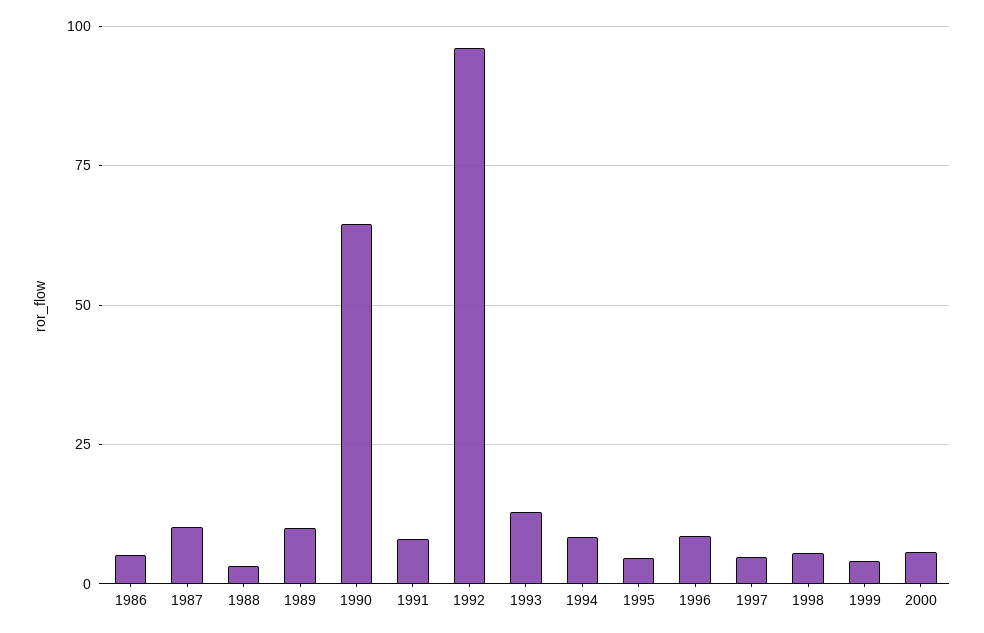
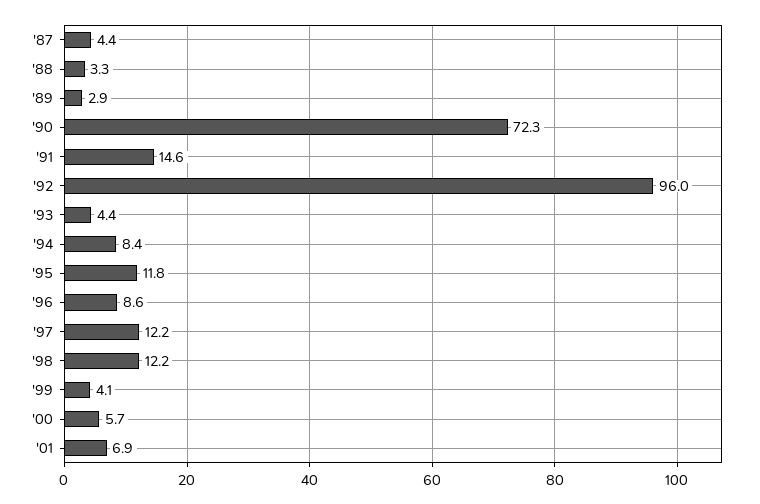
1986: 5 -> none
1987: 10 -> 4.4
1989: 10 -> 2.9
1990: 65 -> 72.3
1991: 7.5 -> 14.6
1993: 12.5 -> 4.4
1995: 5 -> 11.8
1997: 5 -> 12.2
1998: 5 -> 12.2
'01: none -> 6.9

